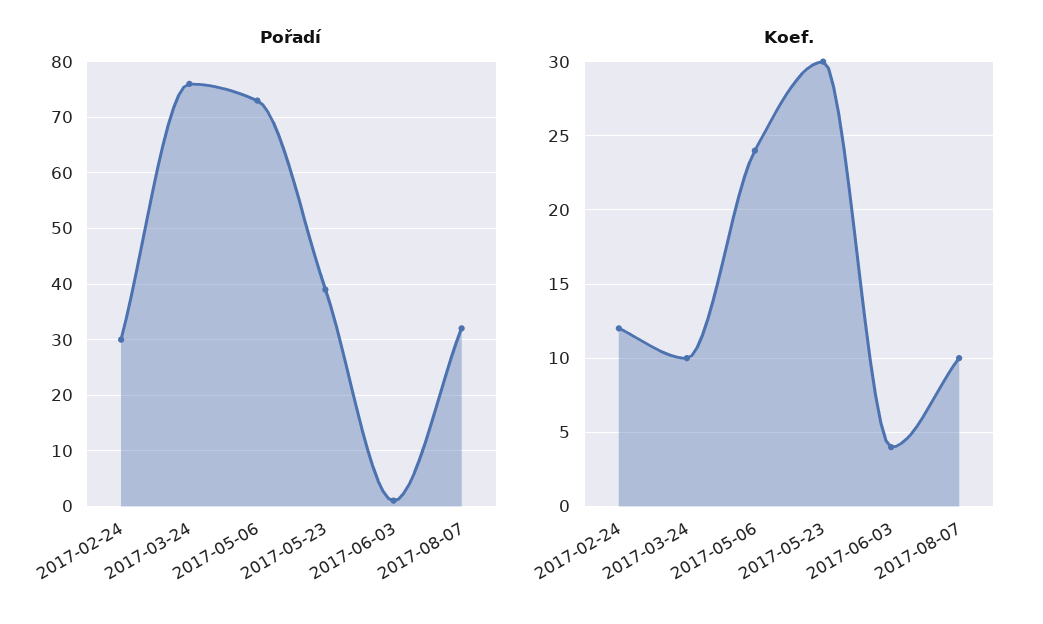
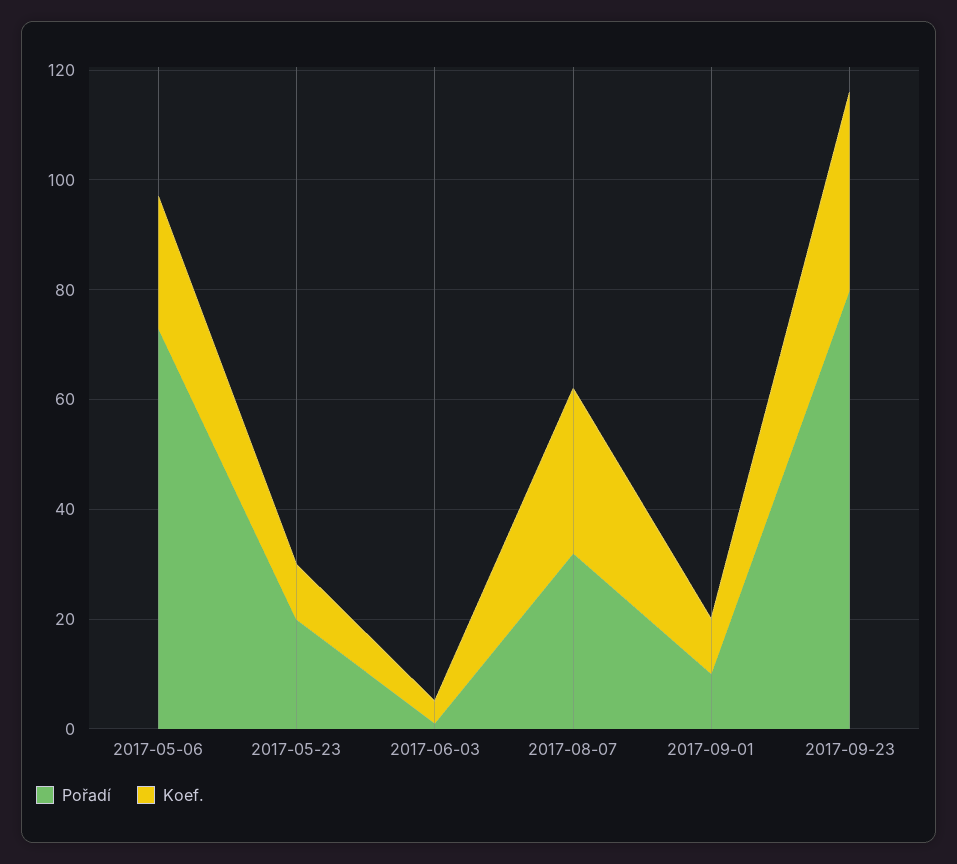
Pořadí, 2017-02-24: 30 -> none
Pořadí, 2017-03-24: 75 -> none
Pořadí, 2017-05-23: 40 -> 20
Koef., 2017-02-24: 12 -> none
Koef., 2017-03-24: 10 -> none
Koef., 2017-05-23: 30 -> 10
Koef., 2017-08-07: 10 -> 30
Pořadí, 2017-09-01: none -> 10
Koef., 2017-09-01: none -> 10
Pořadí, 2017-09-23: none -> 80
Koef., 2017-09-23: none -> 35

